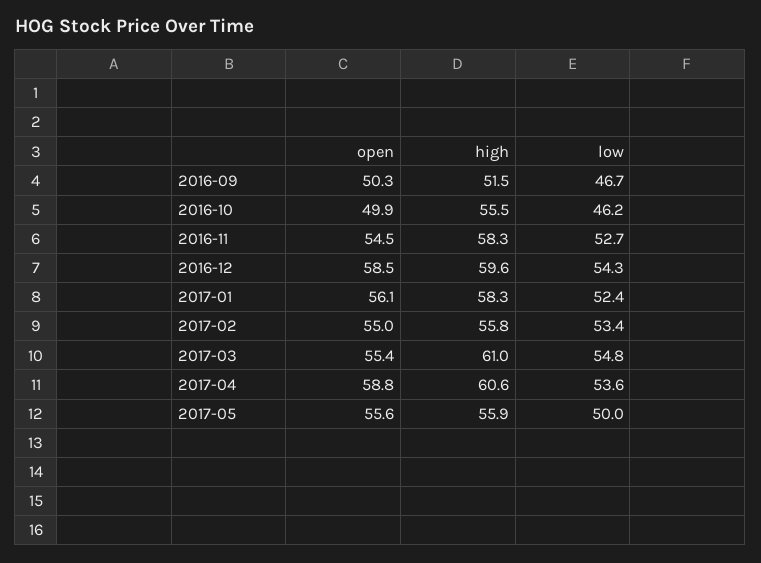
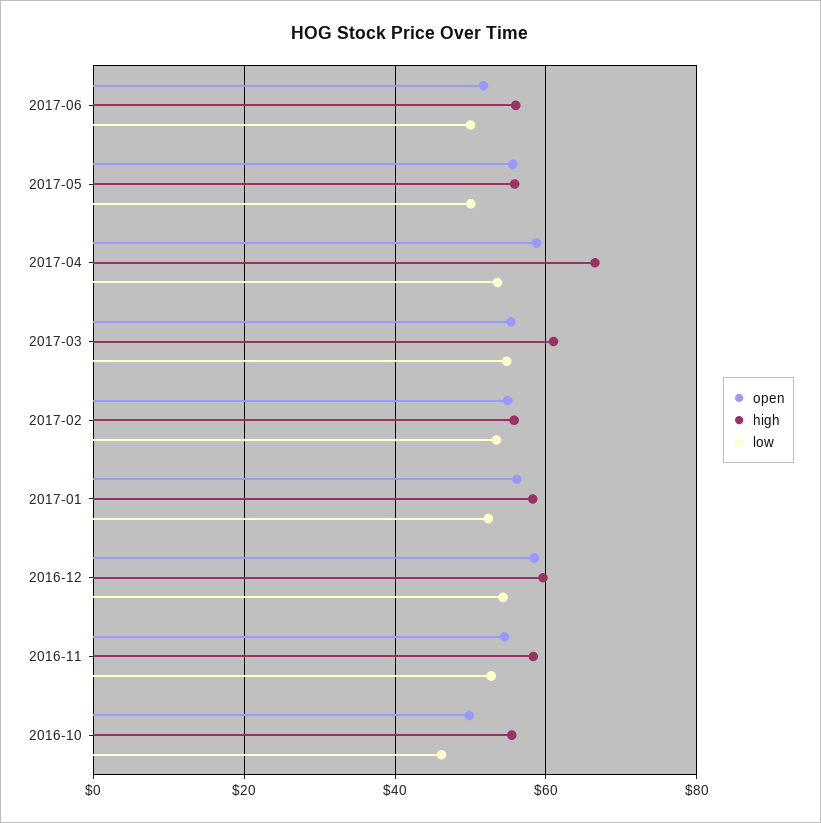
open, 2016-09: 50.3 -> none
high, 2016-09: 51.5 -> none
low, 2016-09: 46.7 -> none
high, 2017-04: 60.6 -> 66
open, 2017-06: none -> 52
high, 2017-06: none -> 56
low, 2017-06: none -> 50

